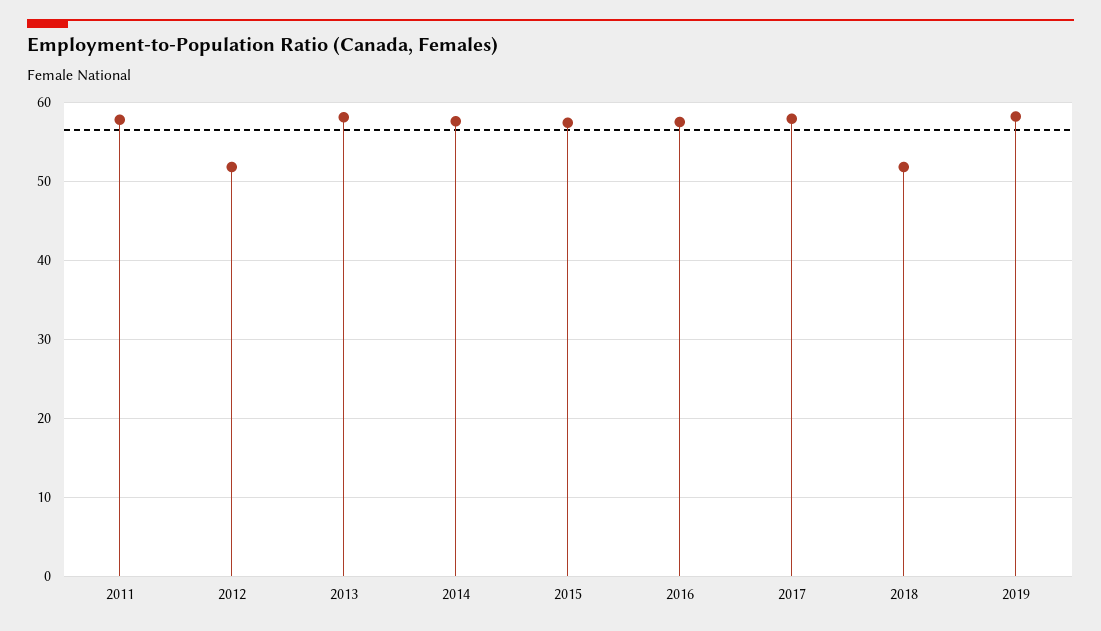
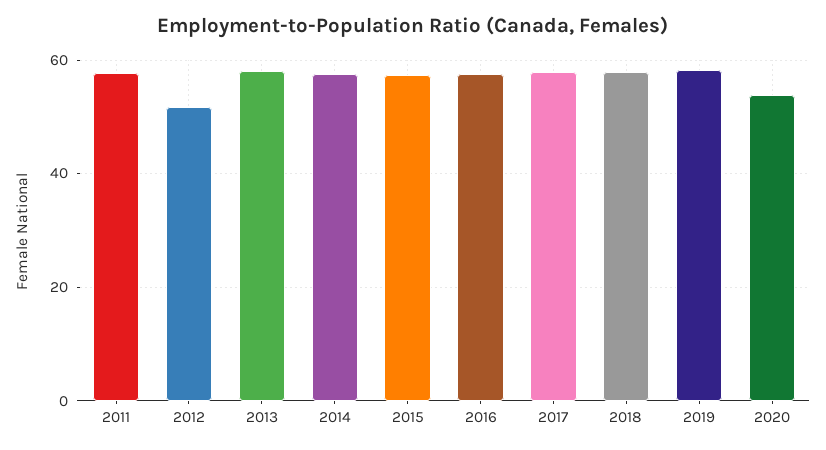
2018: 52 -> 58
2020: none -> 54

